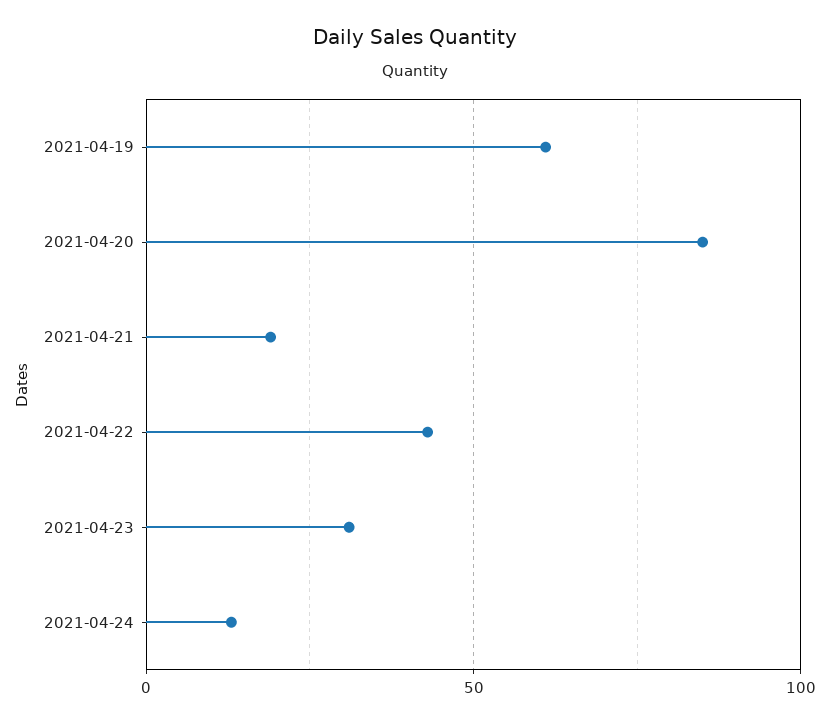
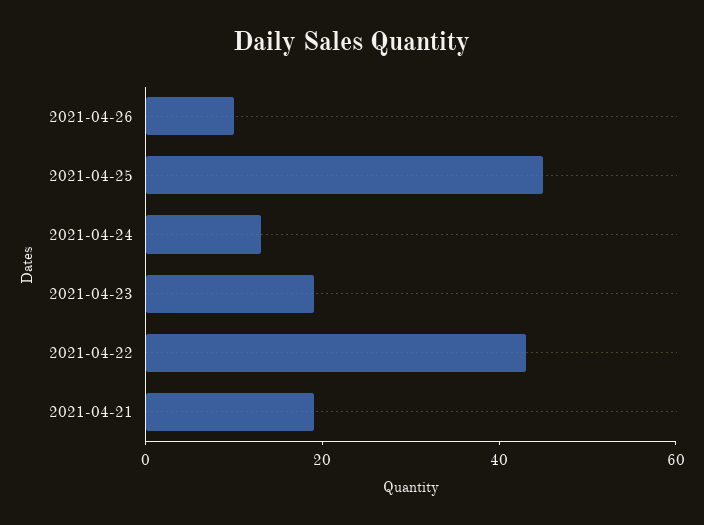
2021-04-19: 60 -> none
2021-04-20: 85 -> none
2021-04-23: 30 -> 20
2021-04-26: none -> 10
2021-04-25: none -> 45

